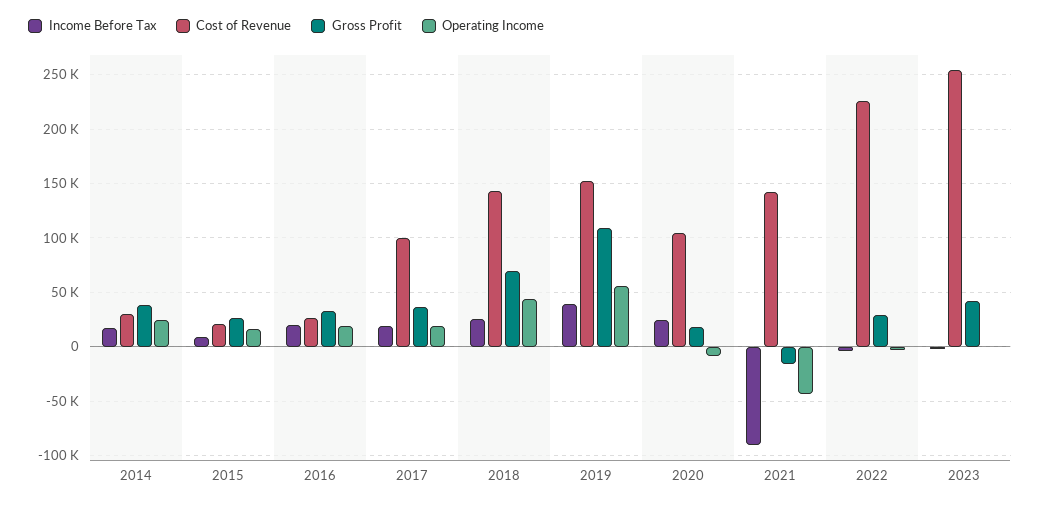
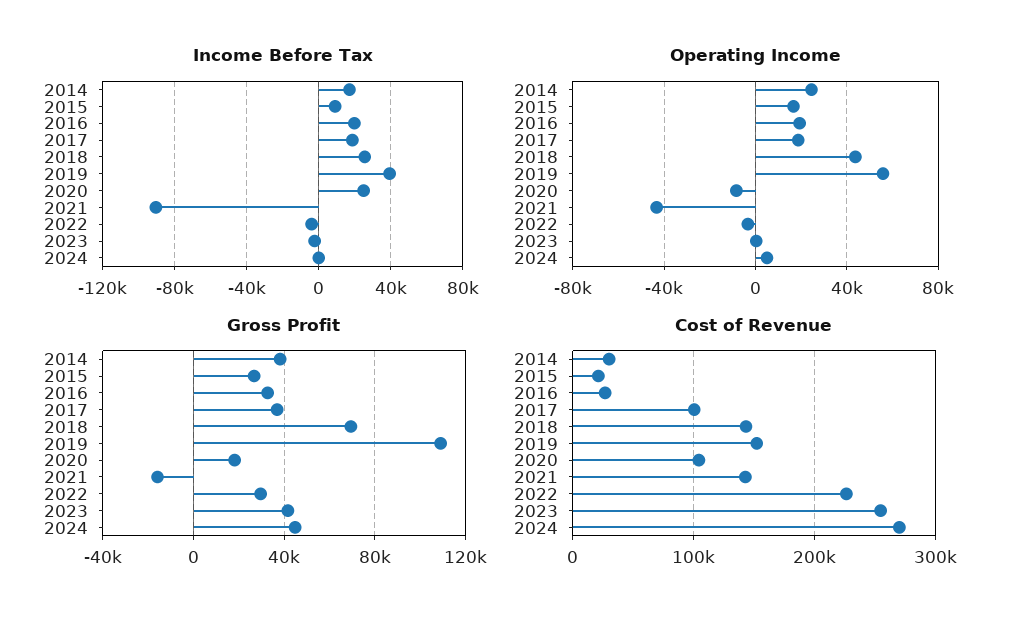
Income Before Tax, 2024: none -> 0
Operating Income, 2024: none -> 5000
Gross Profit, 2024: none -> 45000
Cost of Revenue, 2024: none -> 270000

